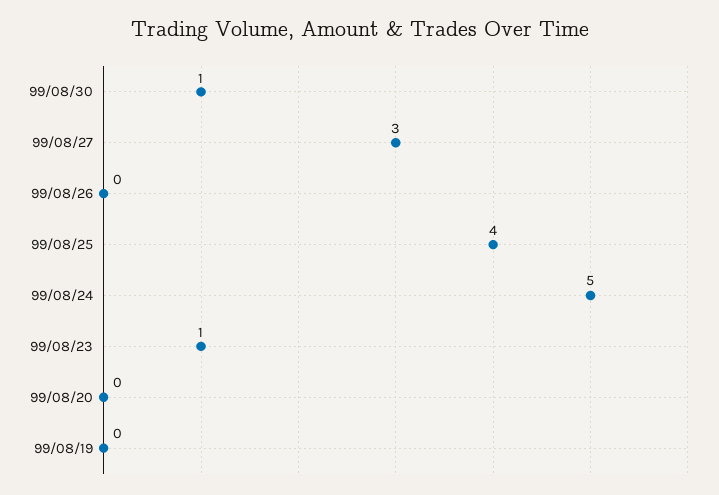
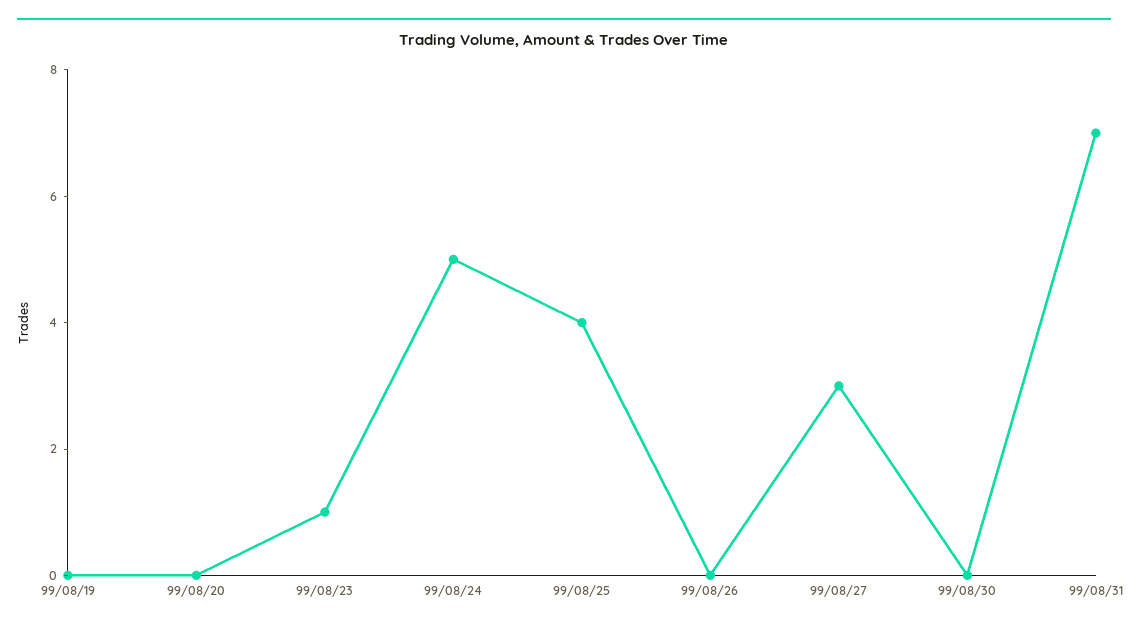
99/08/30: 1 -> 0
99/08/31: none -> 7

